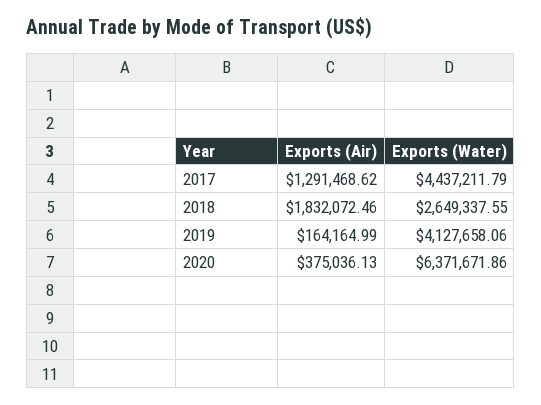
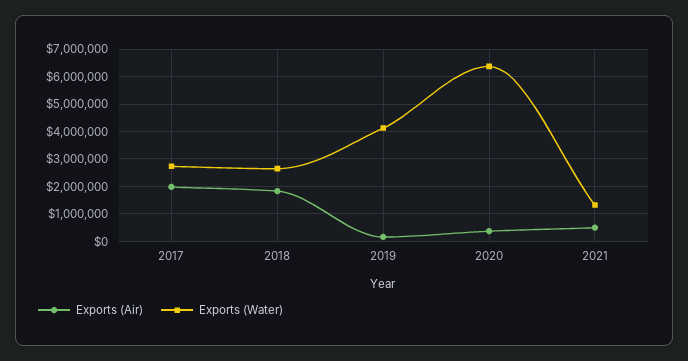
Exports (Air), 2017: 1291468.62 -> 2000000
Exports (Water), 2017: 4437211.79 -> 2750000
Exports (Air), 2021: none -> 500000
Exports (Water), 2021: none -> 1250000

